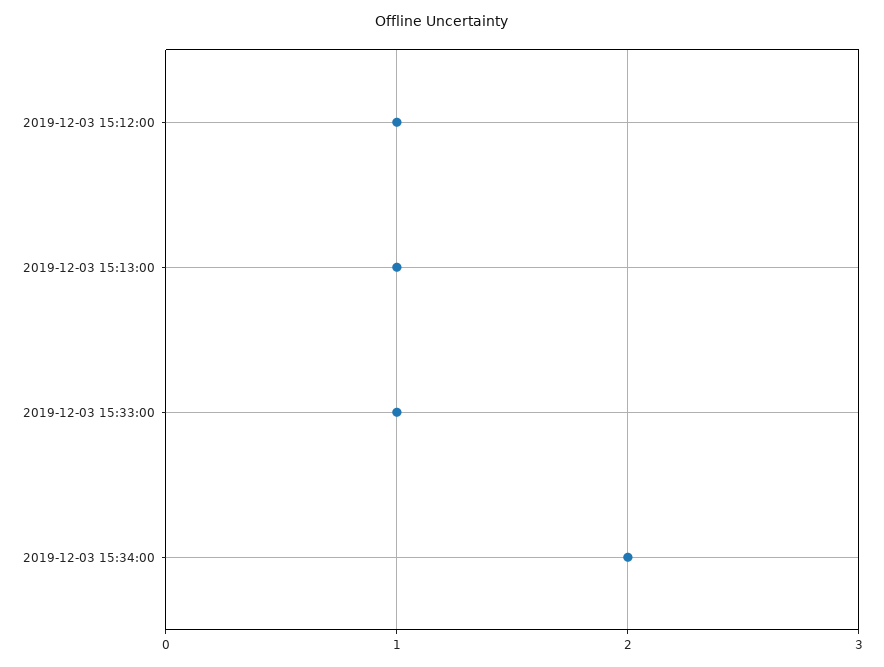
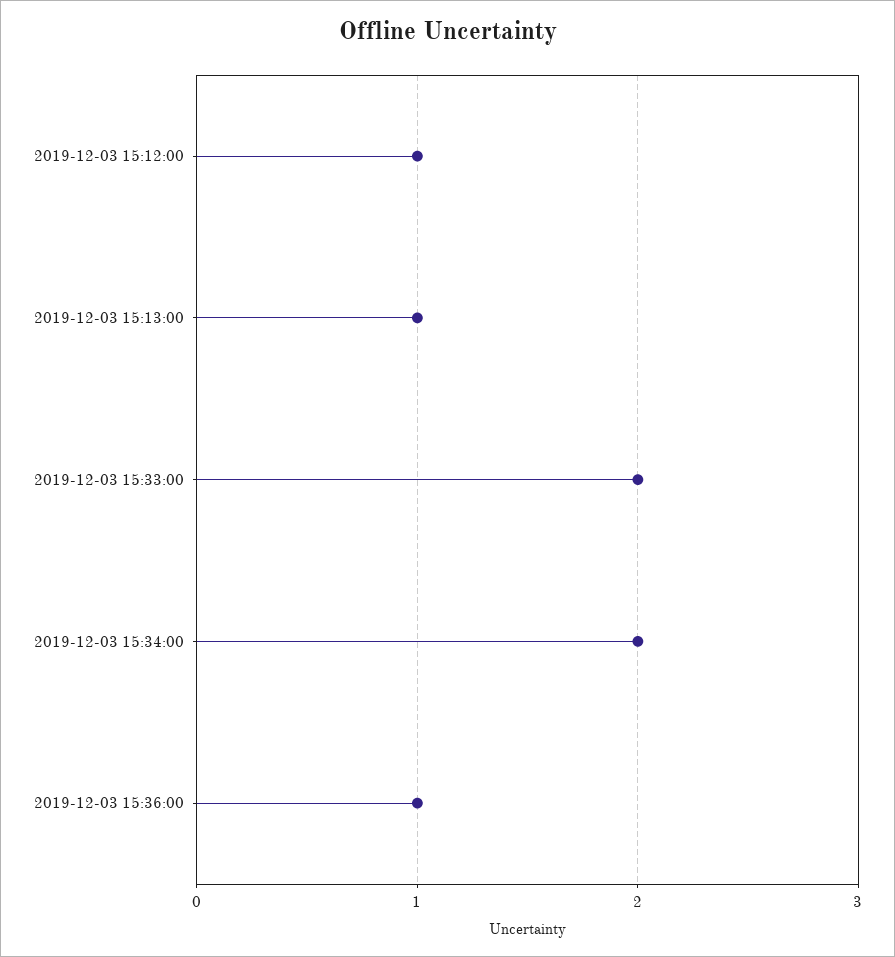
2019-12-03 15:33:00: 1 -> 2
2019-12-03 15:36:00: none -> 1

